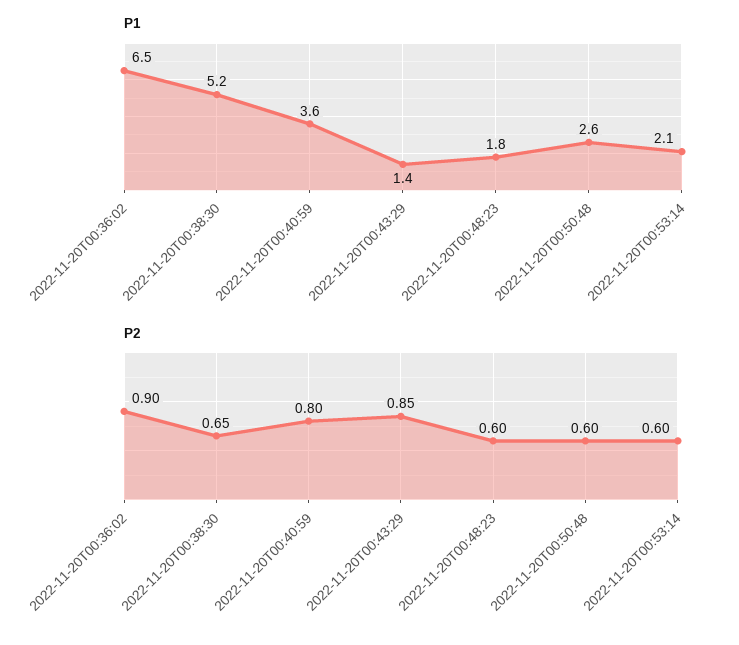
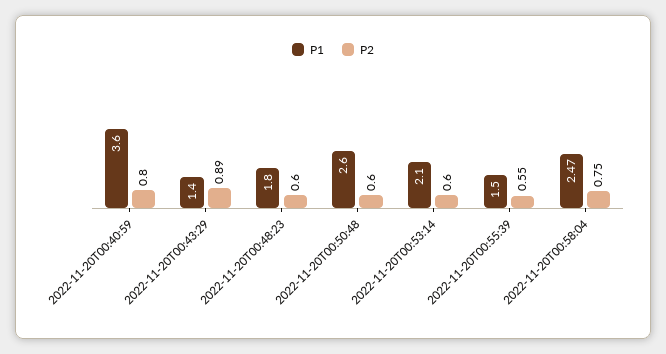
P1, 2022-11-20T00:36:02: 6.5 -> none
P1, 2022-11-20T00:38:30: 5.2 -> none
P2, 2022-11-20T00:36:02: 0.9 -> none
P2, 2022-11-20T00:38:30: 0.65 -> none
P2, 2022-11-20T00:43:29: 0.85 -> 0.89
P1, 2022-11-20T00:55:39: none -> 1.5
P2, 2022-11-20T00:55:39: none -> 0.55
P1, 2022-11-20T00:58:04: none -> 2.47
P2, 2022-11-20T00:58:04: none -> 0.75

